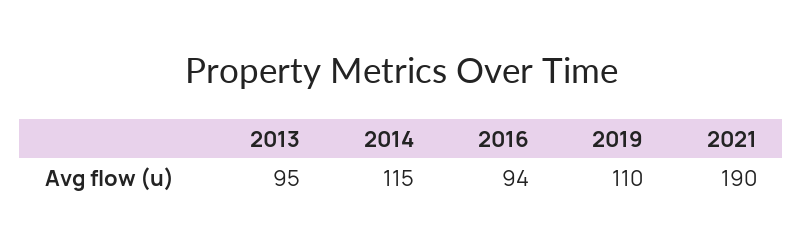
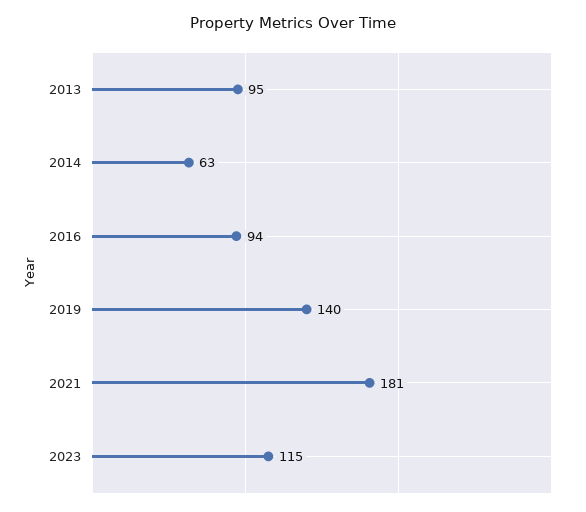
2014: 115 -> 63
2019: 110 -> 140
2021: 190 -> 181
2023: none -> 115

